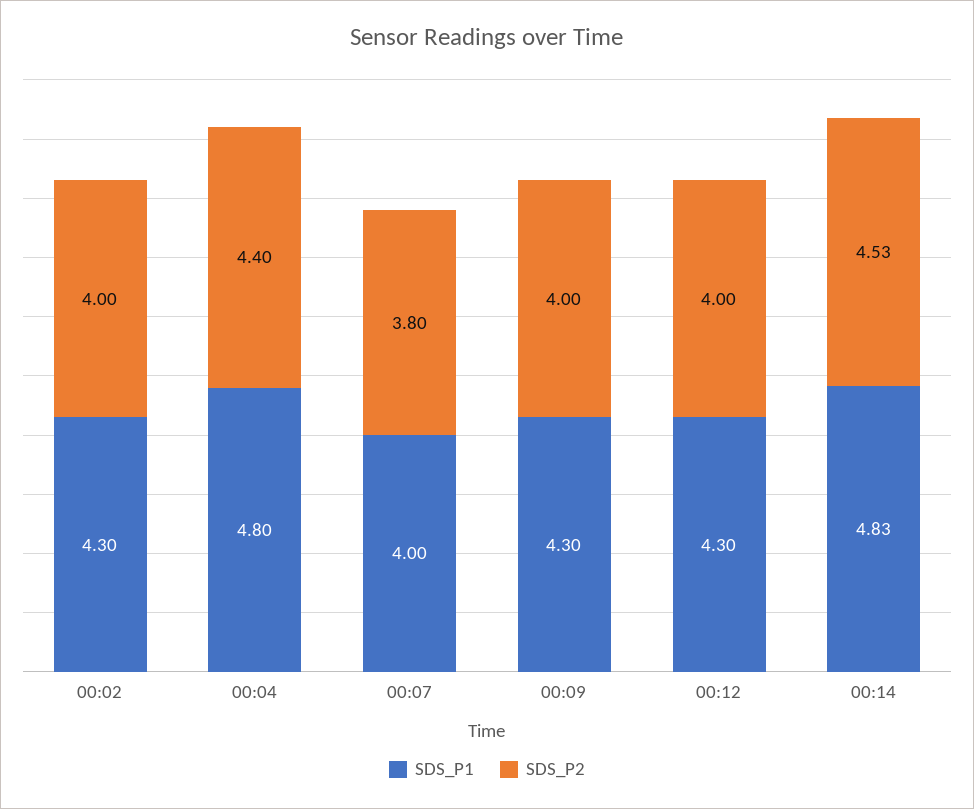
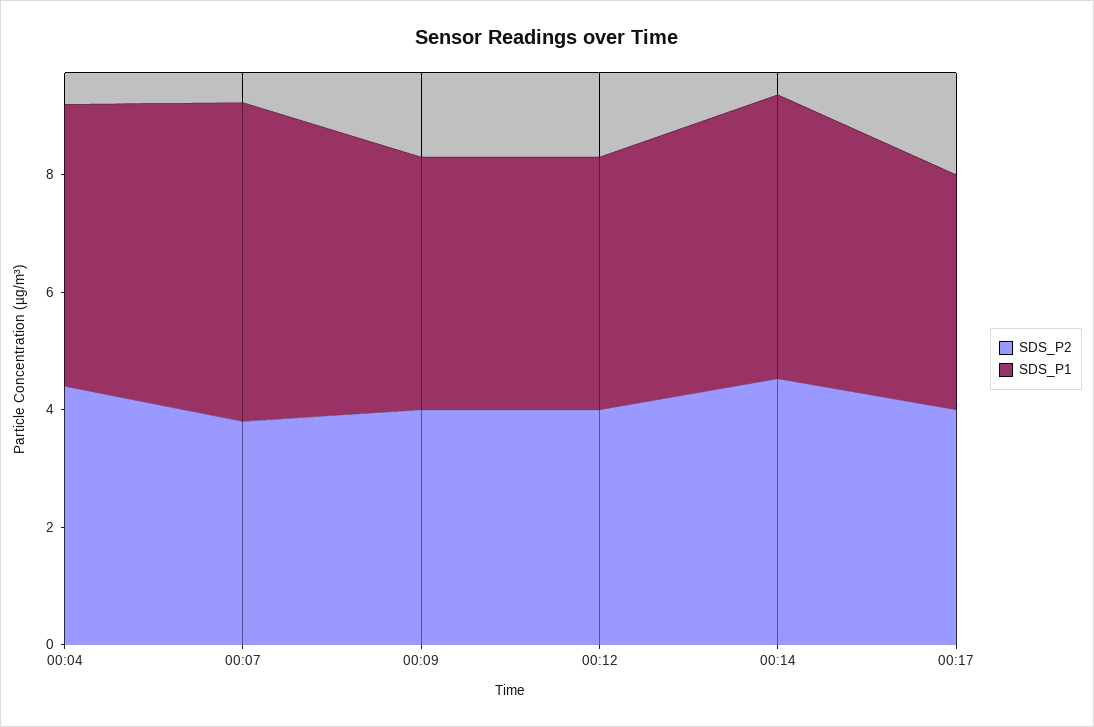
SDS_P1, 00:02: 4.3 -> none
SDS_P2, 00:02: 4 -> none
SDS_P1, 00:07: 4 -> 5.5
SDS_P2, 00:17: none -> 4
SDS_P1, 00:17: none -> 4

